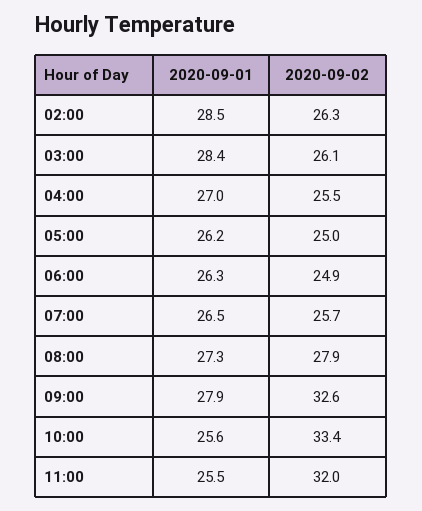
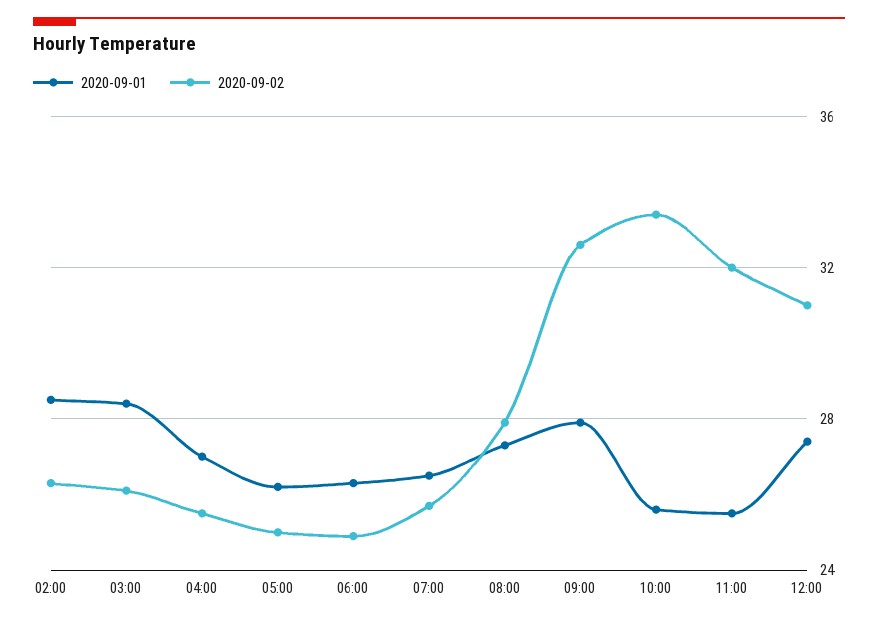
2020-09-01, 12:00: none -> 27.5
2020-09-02, 12:00: none -> 31

